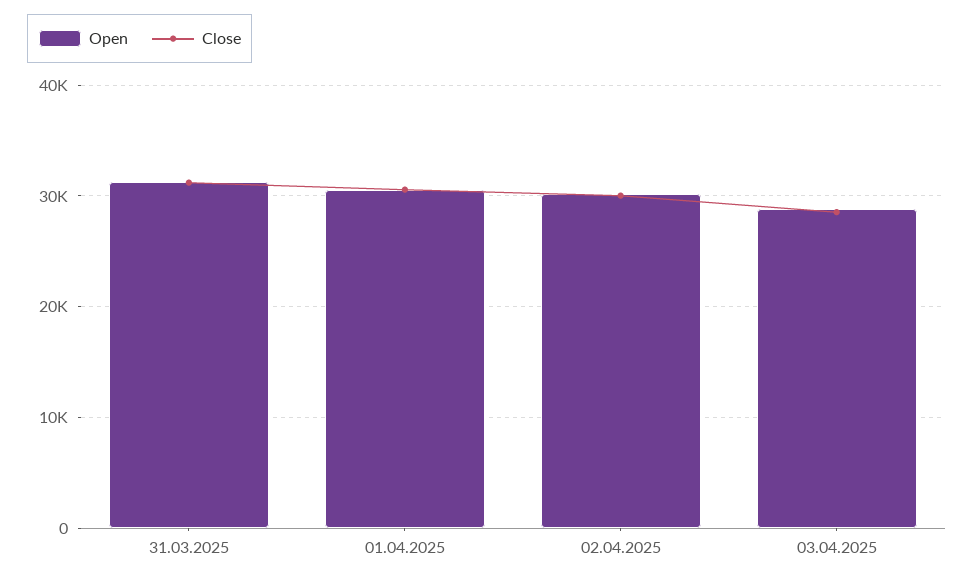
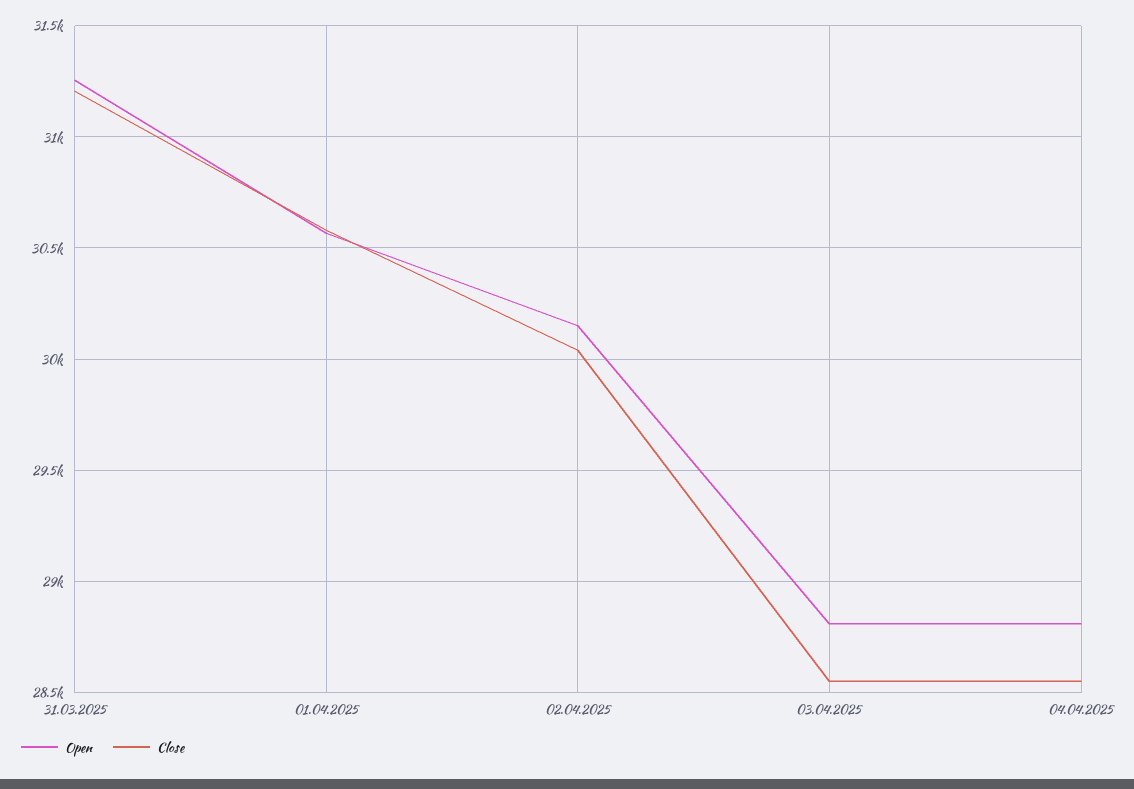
Open, 04.04.2025: none -> 28800
Close, 04.04.2025: none -> 28550

